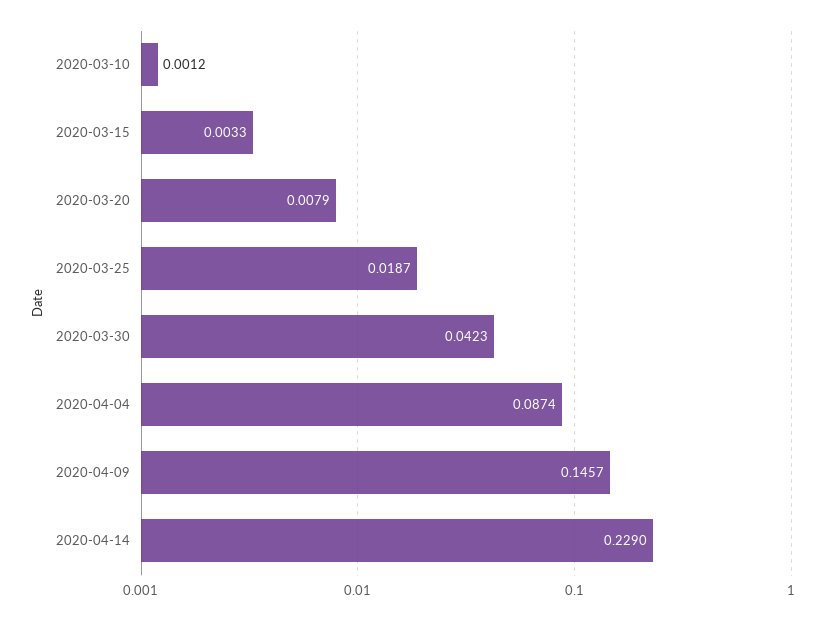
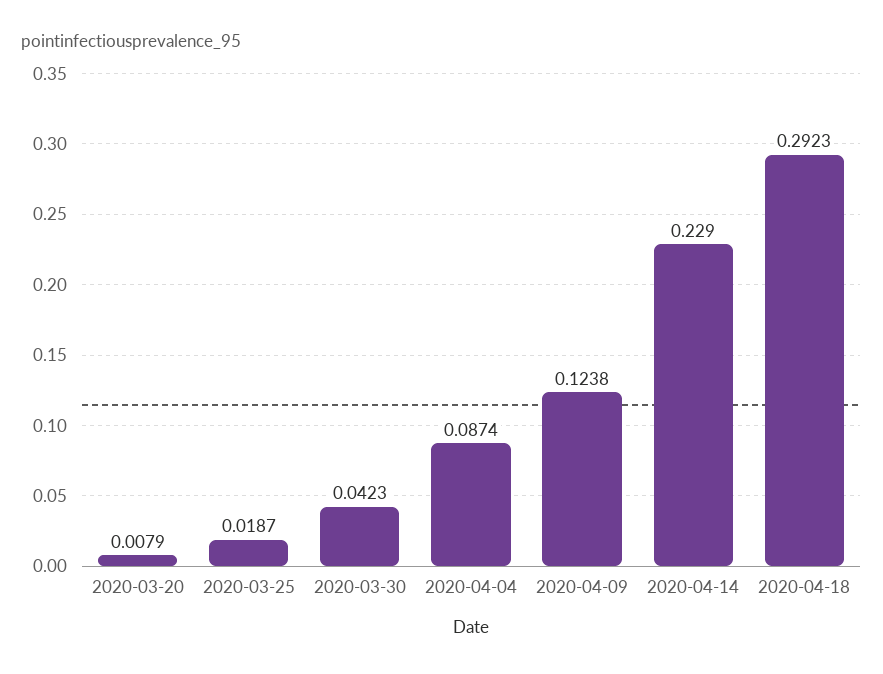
2020-03-10: 0.0012 -> none
2020-03-15: 0.0033 -> none
2020-04-09: 0.1457 -> 0.1238
2020-04-18: none -> 0.2923

